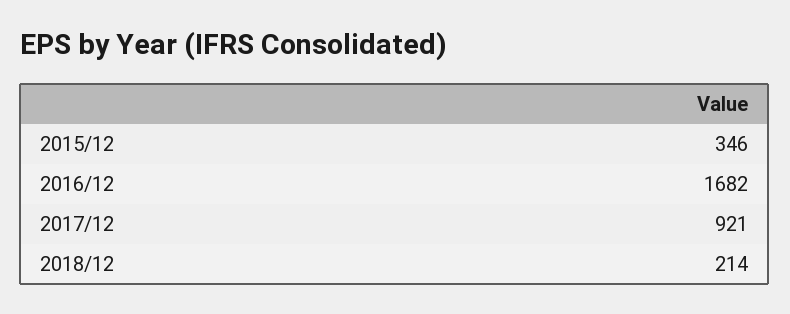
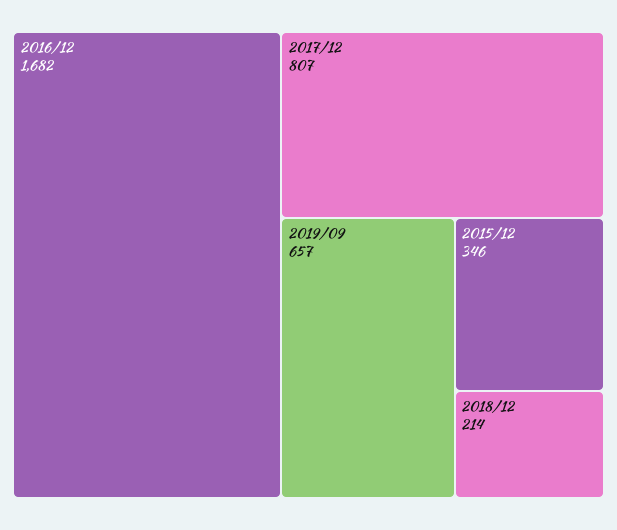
2017/12: 921 -> 807
2019/09: none -> 657

